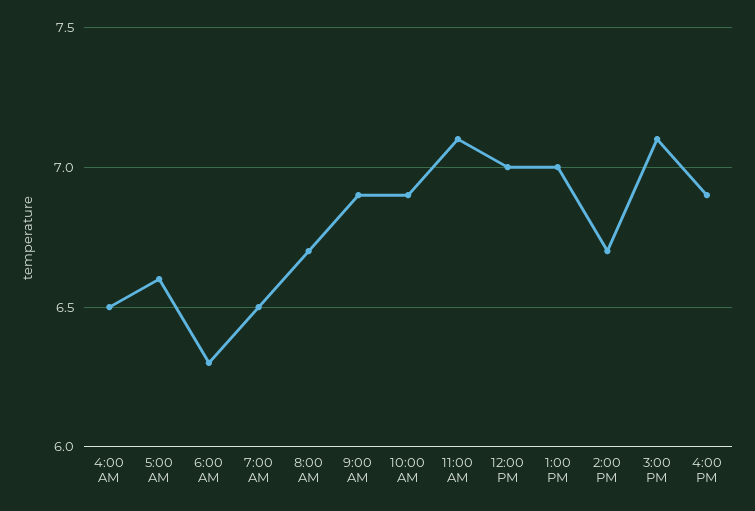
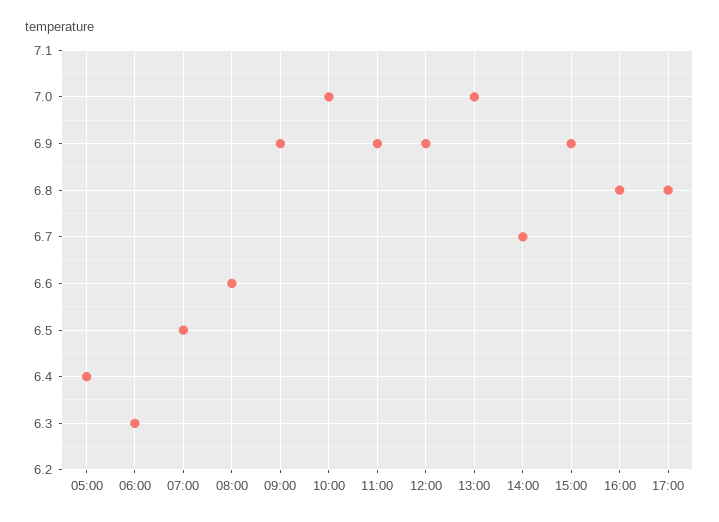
4:00 AM: 6.5 -> none
5:00 AM: 6.6 -> 6.4
8:00 AM: 6.7 -> 6.6
10:00 AM: 6.9 -> 7
11:00 AM: 7.1 -> 6.9
12:00 PM: 7 -> 6.9
3:00 PM: 7.1 -> 6.9
4:00 PM: 6.9 -> 6.8
17:00: none -> 6.8

